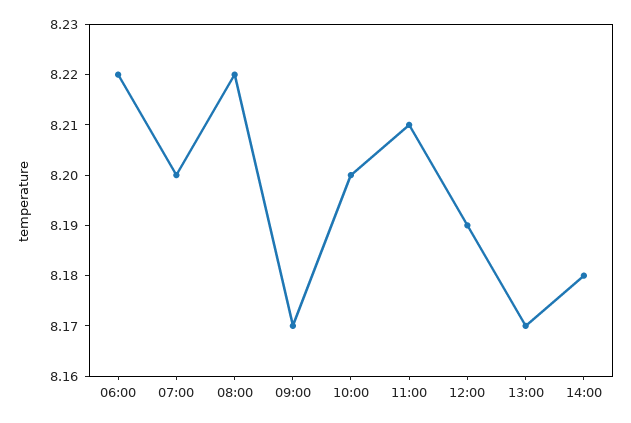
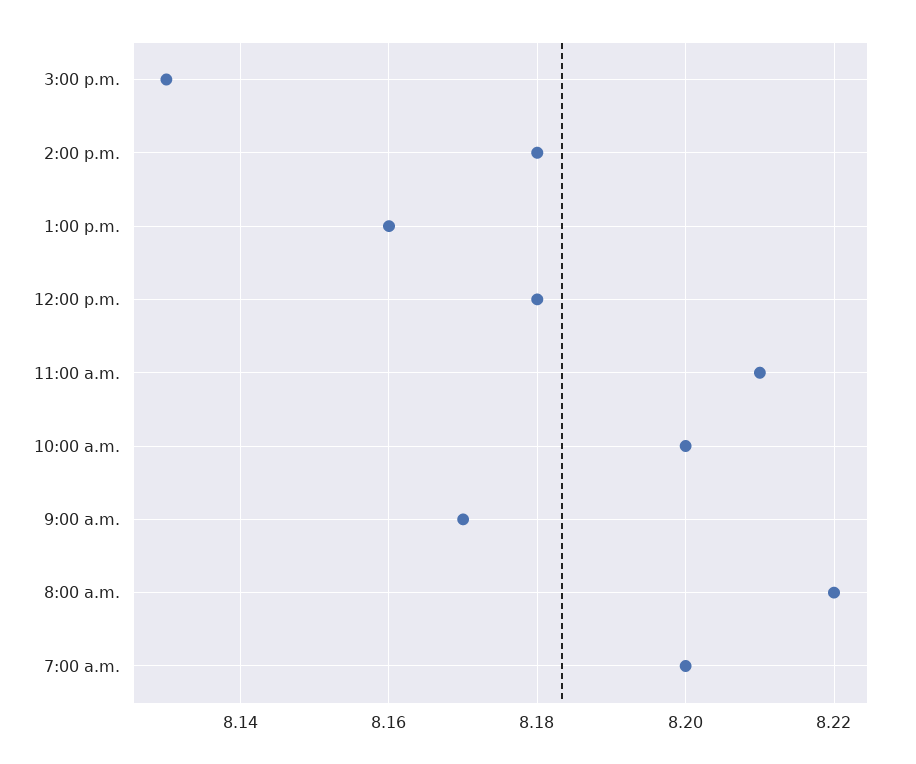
06:00: 8.22 -> none
12:00: 8.19 -> 8.18
13:00: 8.17 -> 8.16
3:00 p.m.: none -> 8.13

